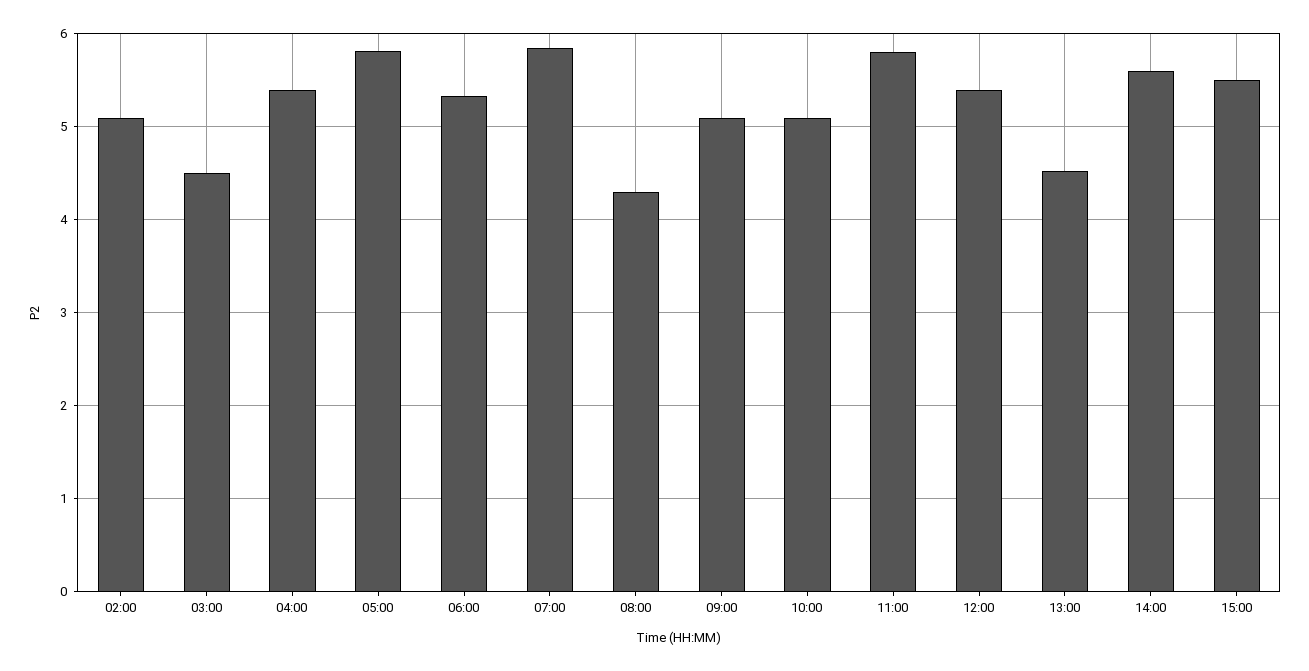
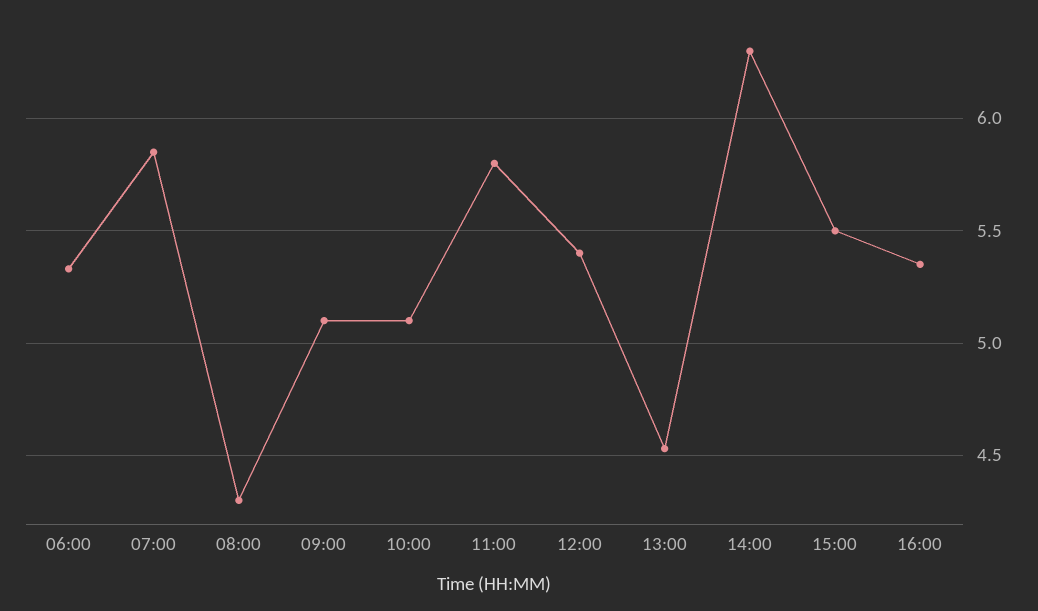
02:00: 5.1 -> none
03:00: 4.5 -> none
04:00: 5.4 -> none
05:00: 5.8 -> none
14:00: 5.6 -> 6.3
16:00: none -> 5.35

